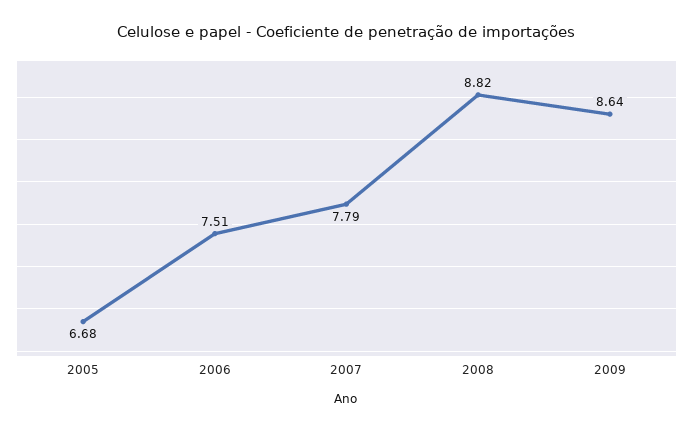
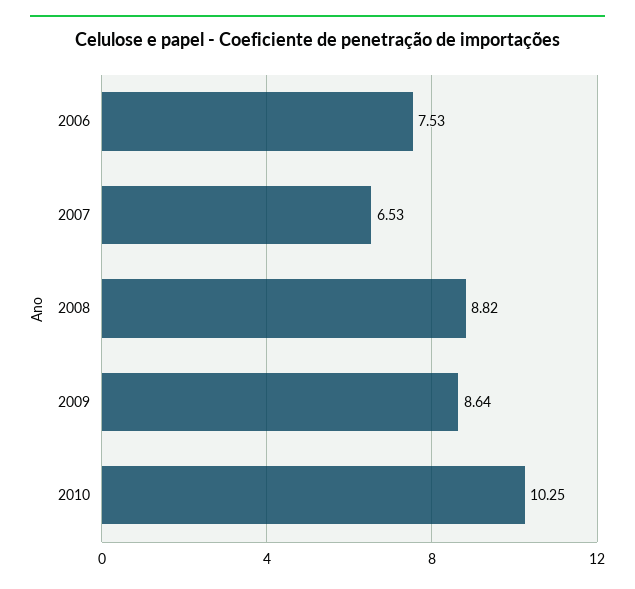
2005: 6.68 -> none
2006: 7.51 -> 7.53
2007: 7.79 -> 6.53
2010: none -> 10.25

